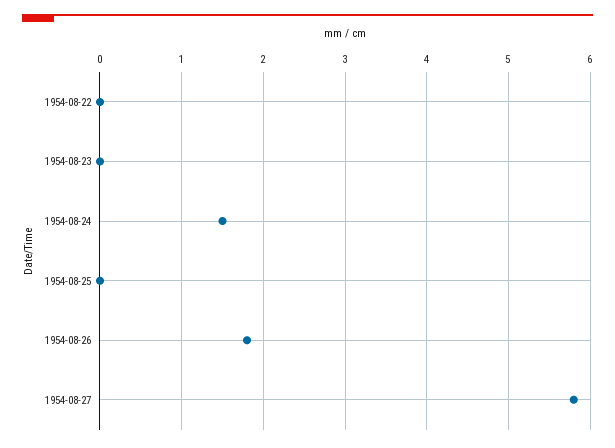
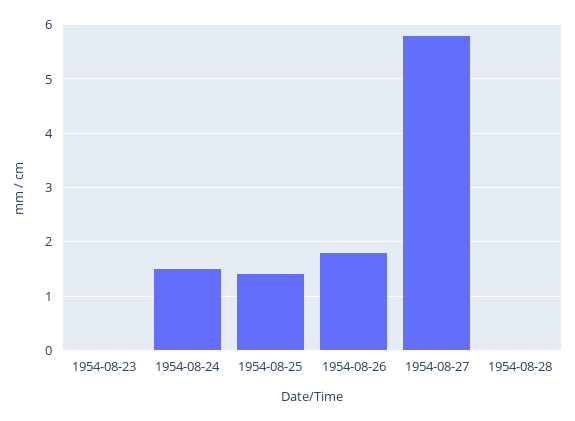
1954-08-22: 0 -> none
1954-08-25: 0 -> 1.5
1954-08-28: none -> 0

